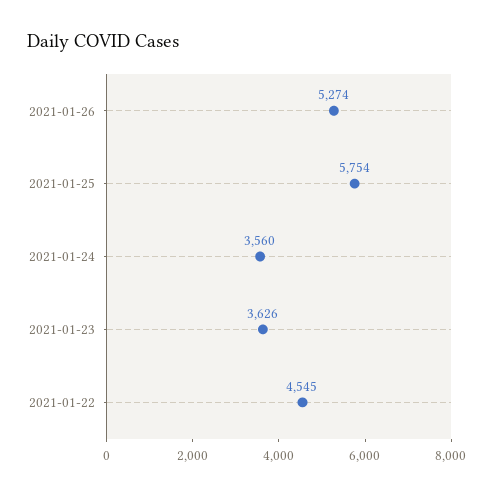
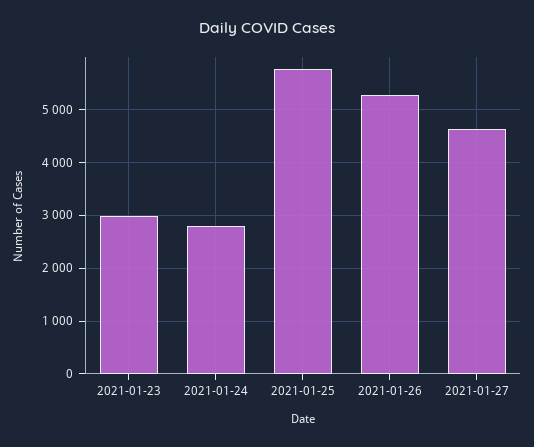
2021-01-24: 3560 -> 2800
2021-01-23: 3626 -> 3000
2021-01-22: 4545 -> none
2021-01-27: none -> 4600

